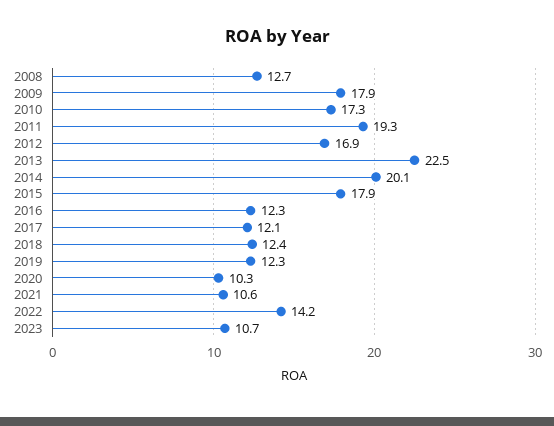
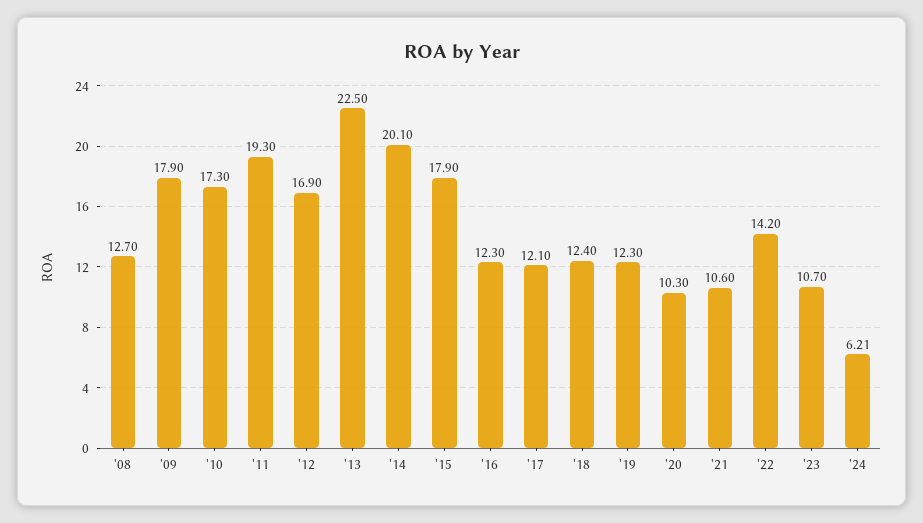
'24: none -> 6.21

